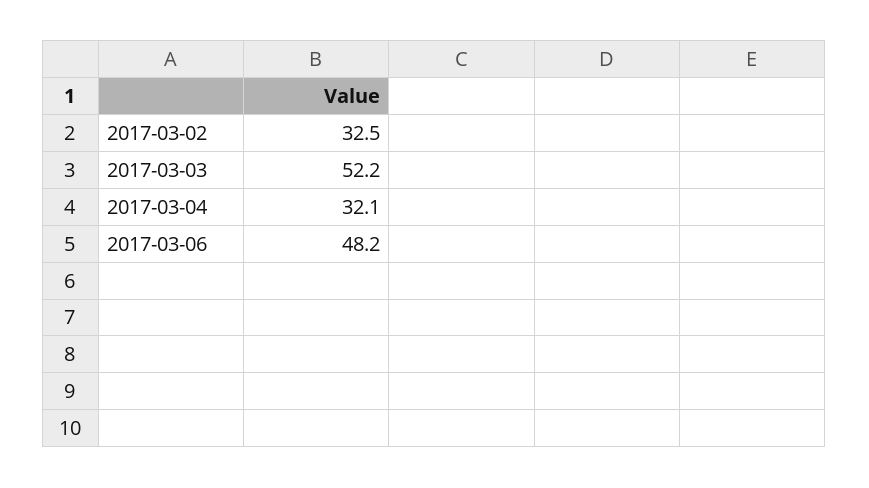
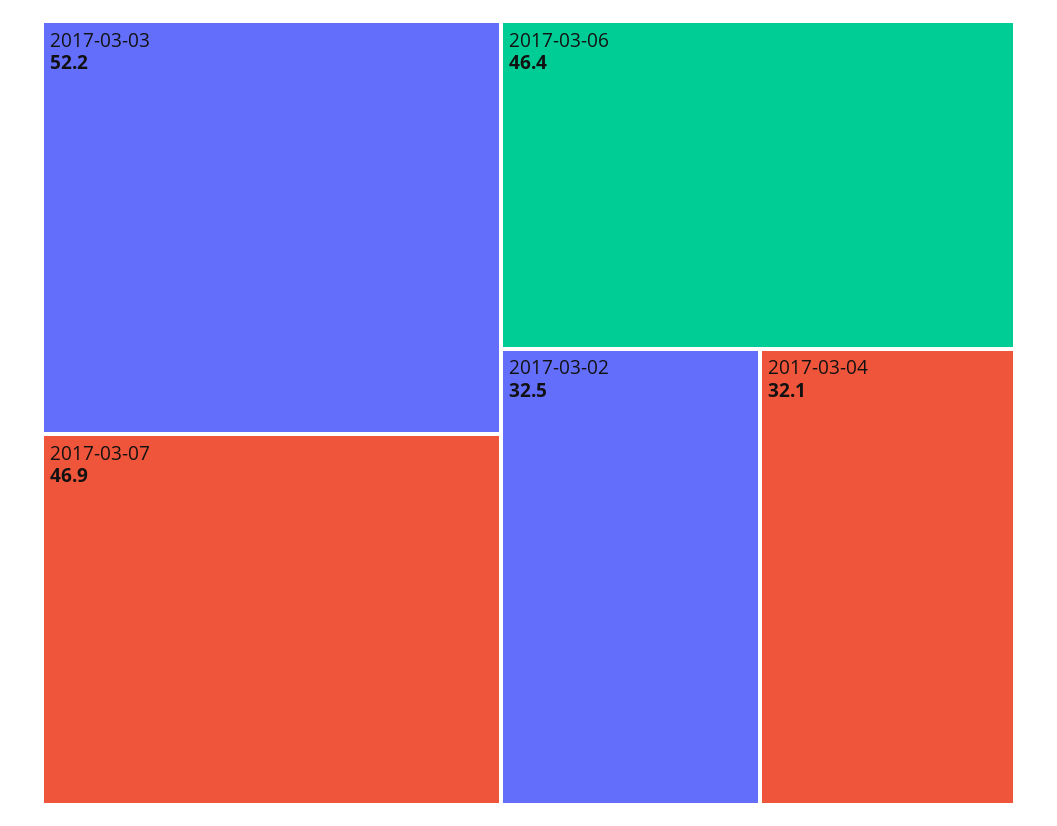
2017-03-06: 48.2 -> 46.4
2017-03-07: none -> 46.9

